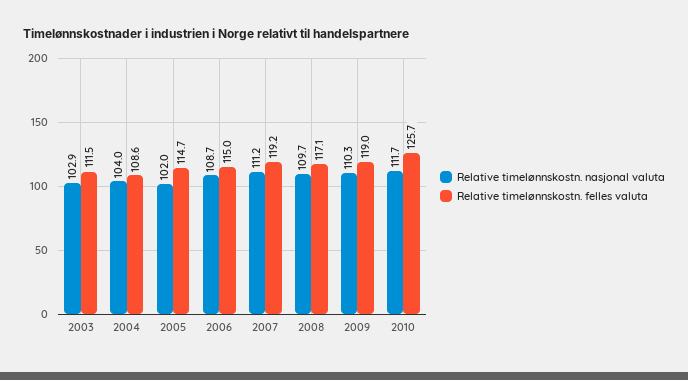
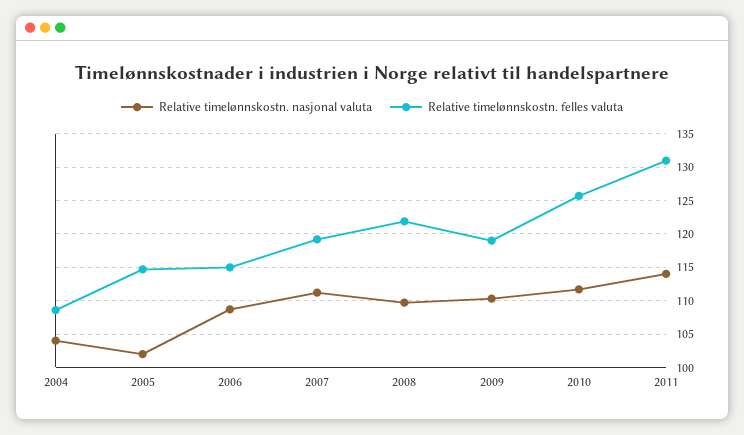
Relative timelønnskostn. nasjonal valuta, 2003: 102.9 -> none
Relative timelønnskostn. felles valuta, 2003: 111.5 -> none
Relative timelønnskostn. felles valuta, 2008: 117.1 -> 122
Relative timelønnskostn. nasjonal valuta, 2011: none -> 114
Relative timelønnskostn. felles valuta, 2011: none -> 131

